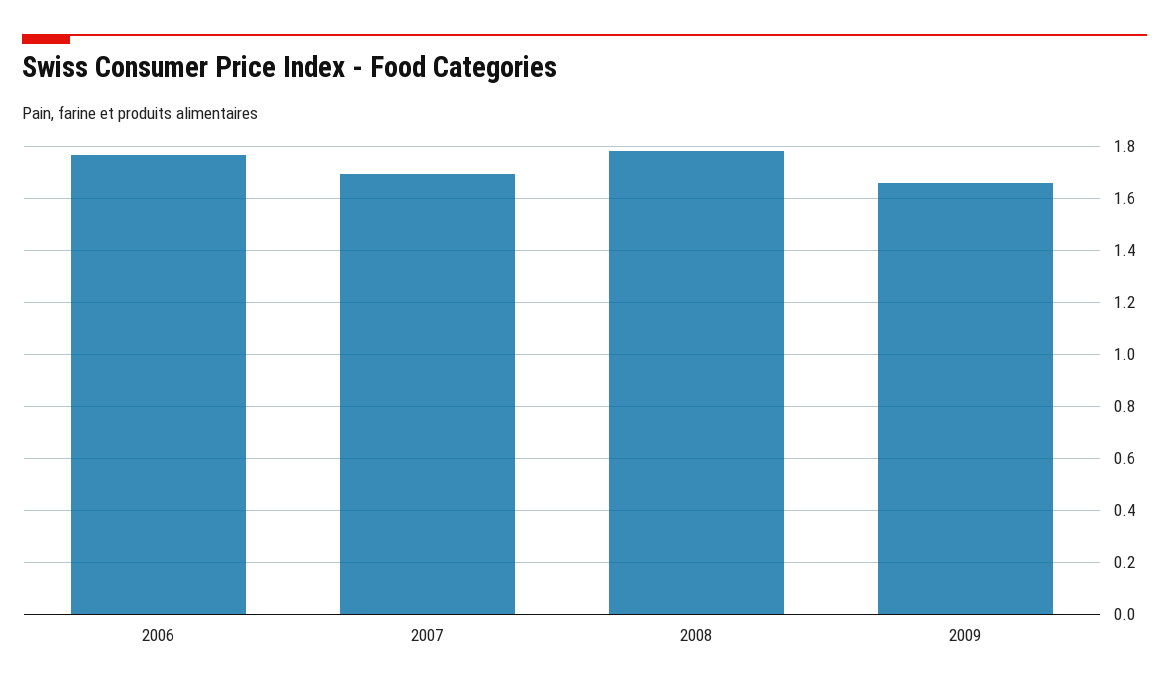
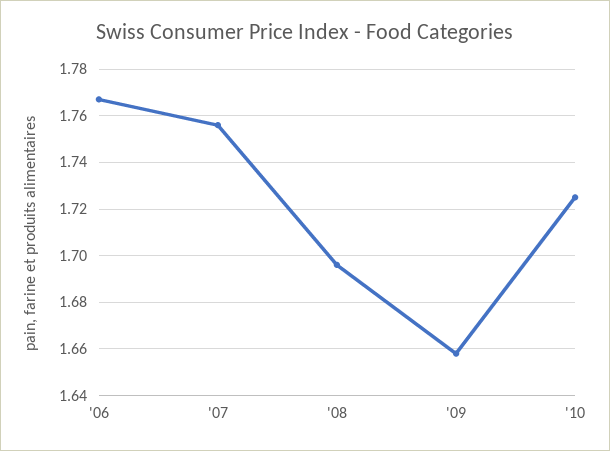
2007: 1.7 -> 1.755
2008: 1.775 -> 1.695
'10: none -> 1.725

